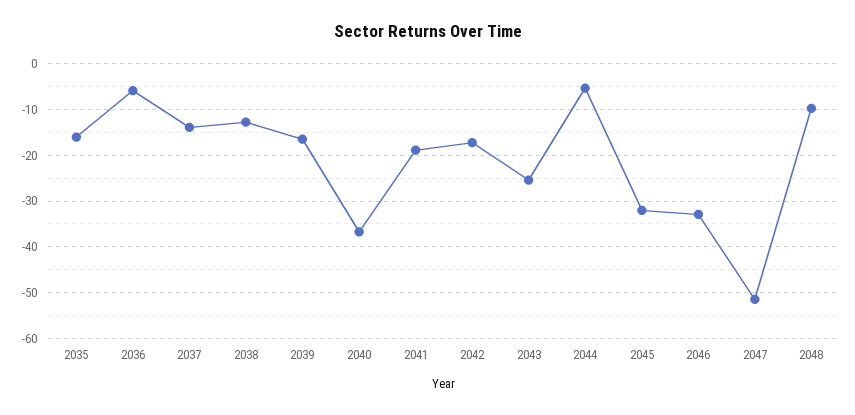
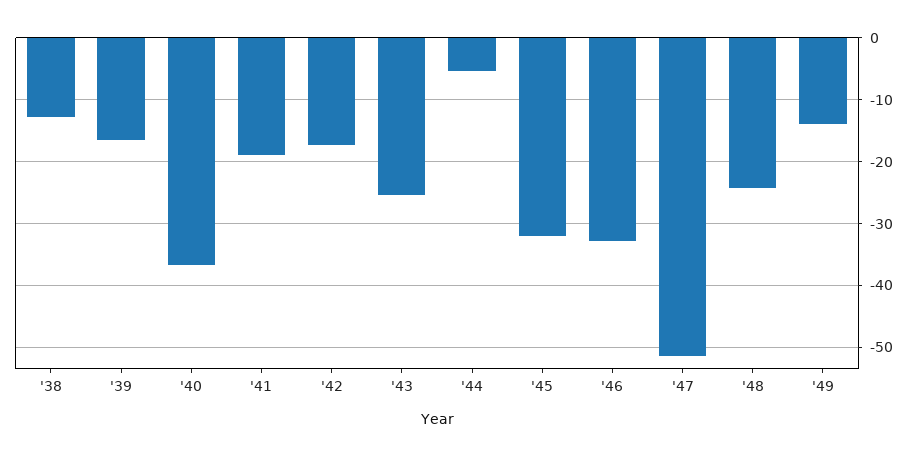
2035: -16 -> none
2036: -6 -> none
2037: -14 -> none
2048: -10 -> -24
'49: none -> -14

